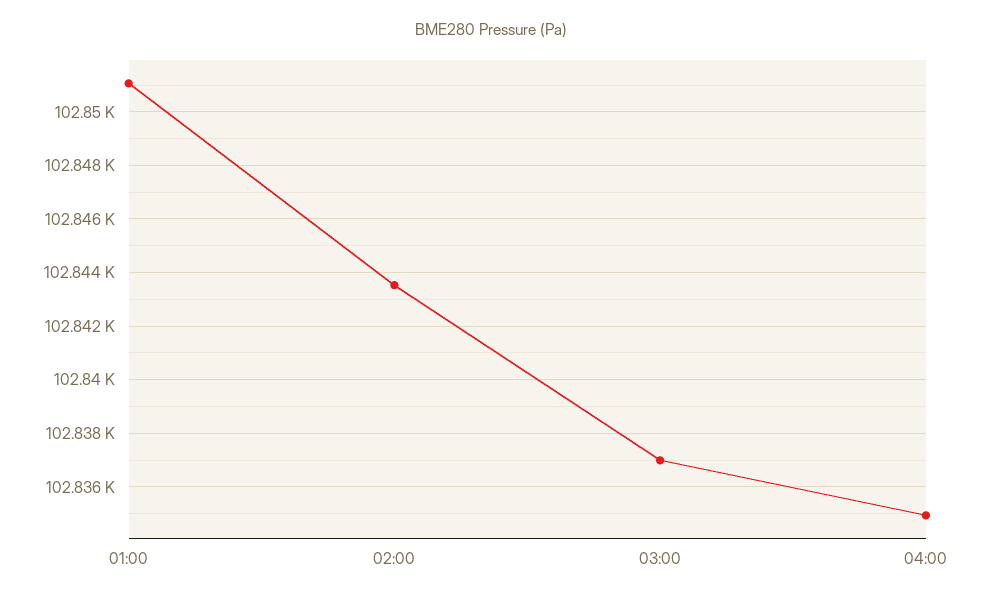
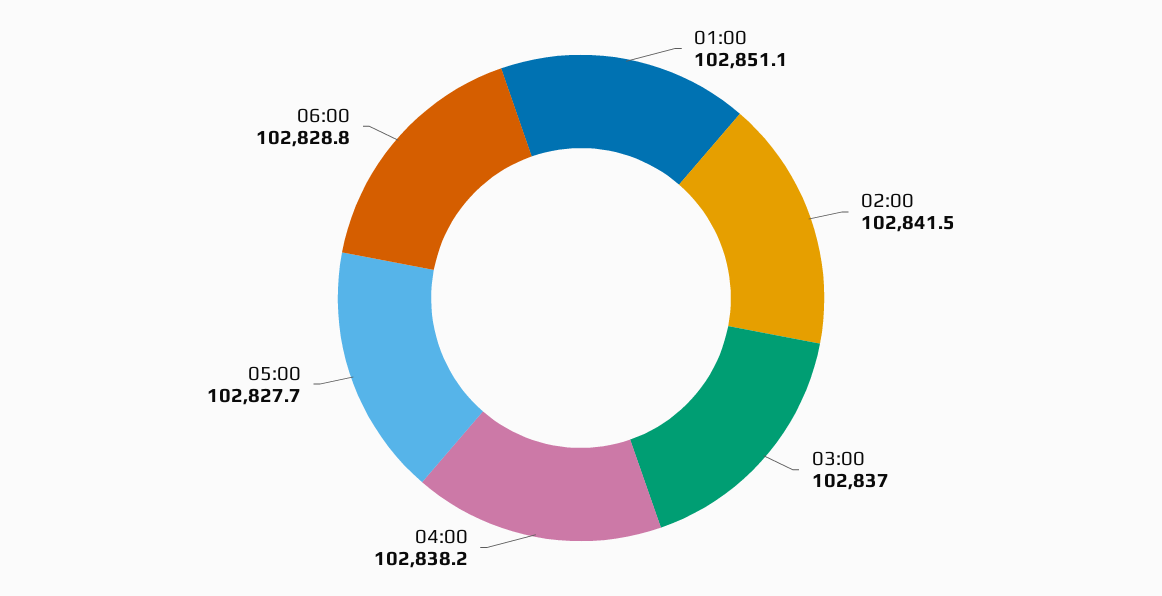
02:00: 102843.5 -> 102841.5
04:00: 102835 -> 102838.2
05:00: none -> 102827.7
06:00: none -> 102828.8

